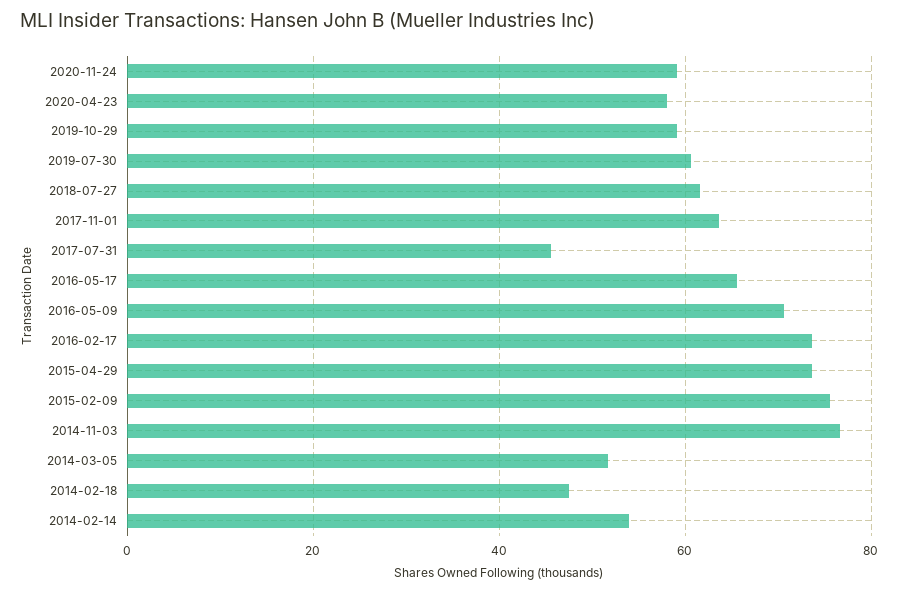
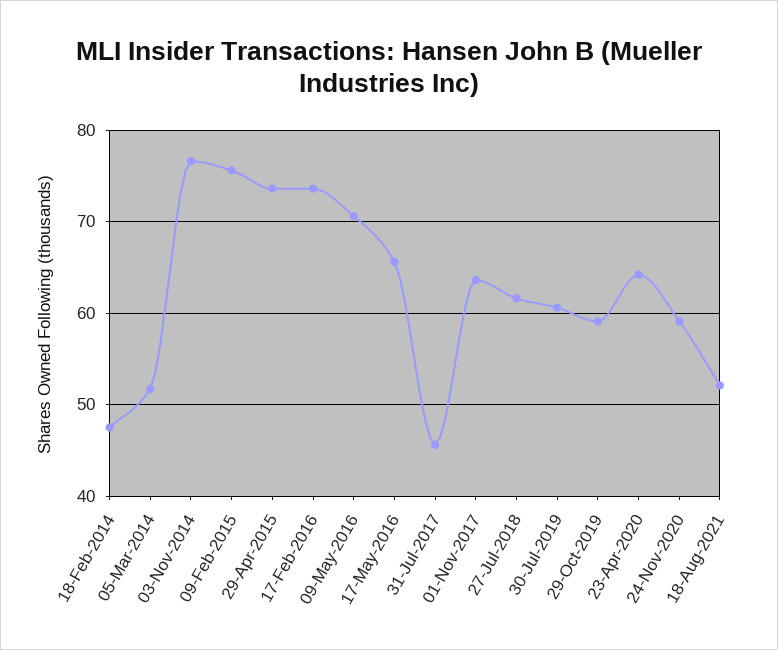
2020-04-23: 58 -> 64
2014-02-14: 54 -> none
18-Aug-2021: none -> 52

